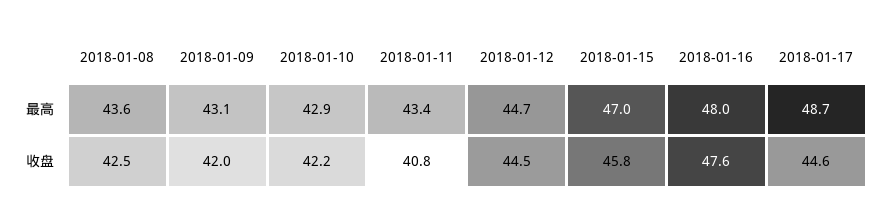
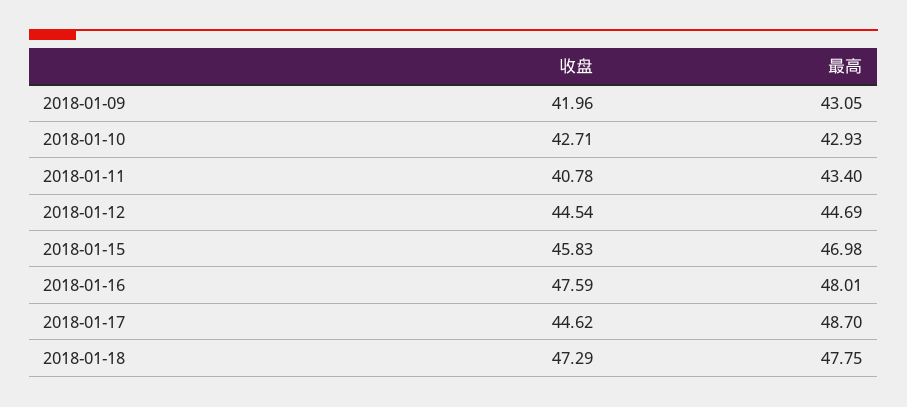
2018-01-08, 最高: 43.6 -> none
2018-01-08, 收盘: 42.5 -> none
2018-01-10, 收盘: 42.2 -> 42.71
2018-01-18, 收盘: none -> 47.29
2018-01-18, 最高: none -> 47.75

